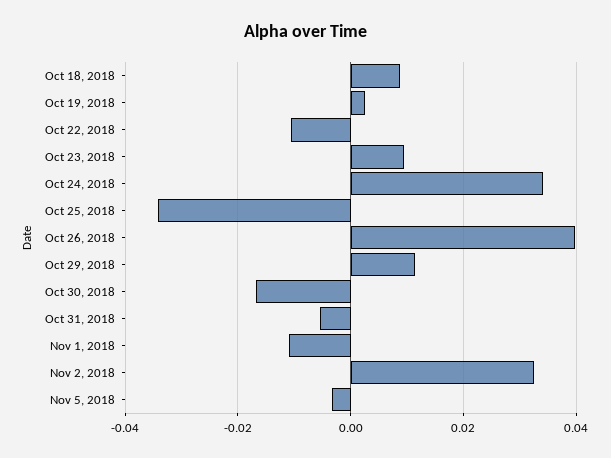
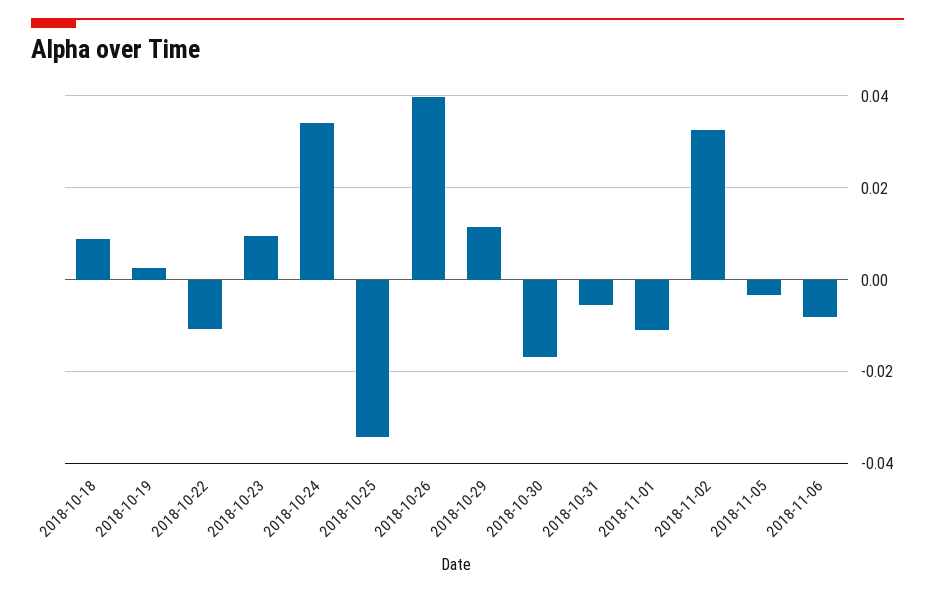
2018-11-06: none -> -0.008

